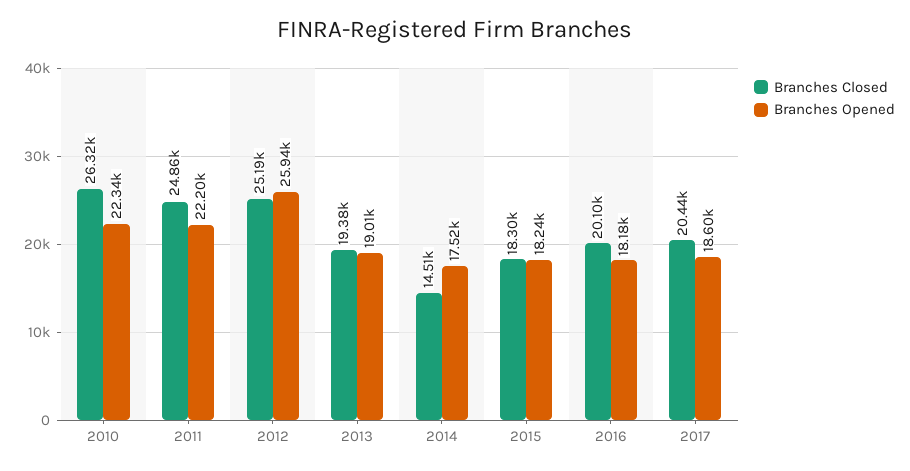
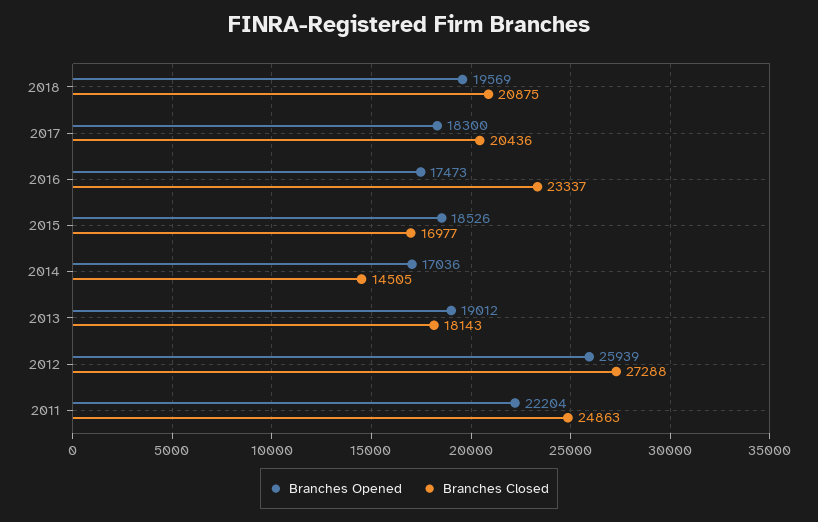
Branches Closed, 2010: 26320 -> none
Branches Opened, 2010: 22340 -> none
Branches Closed, 2012: 25190 -> 27288
Branches Closed, 2013: 19380 -> 18143
Branches Opened, 2014: 17520 -> 17036
Branches Closed, 2015: 18300 -> 16977
Branches Opened, 2015: 18240 -> 18526
Branches Closed, 2016: 20100 -> 23337
Branches Opened, 2016: 18180 -> 17473
Branches Opened, 2017: 18600 -> 18300
Branches Opened, 2018: none -> 19569
Branches Closed, 2018: none -> 20875

